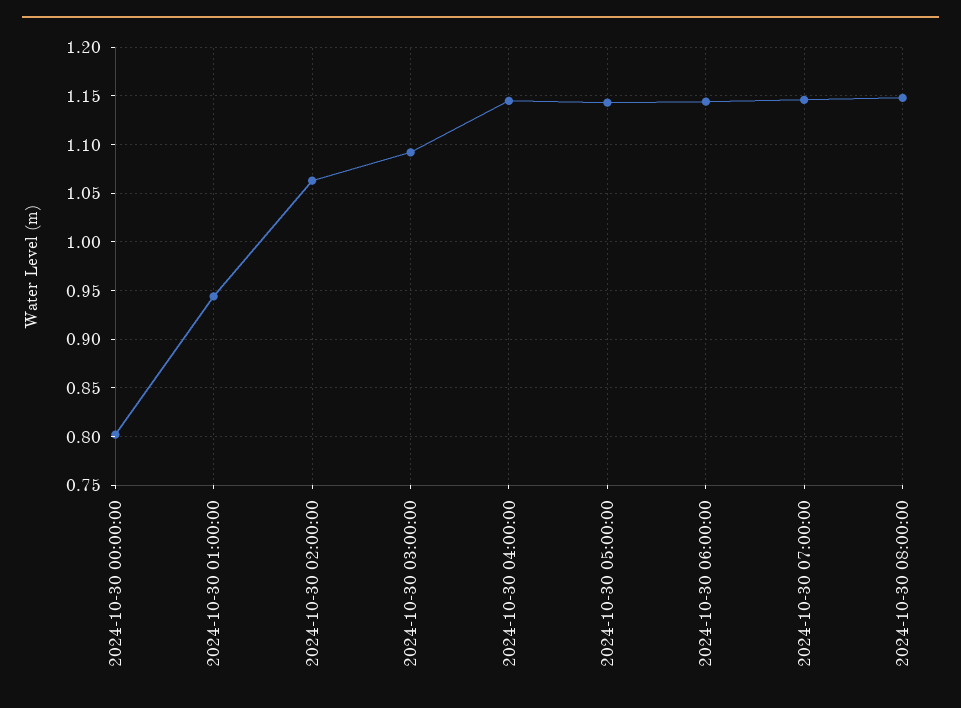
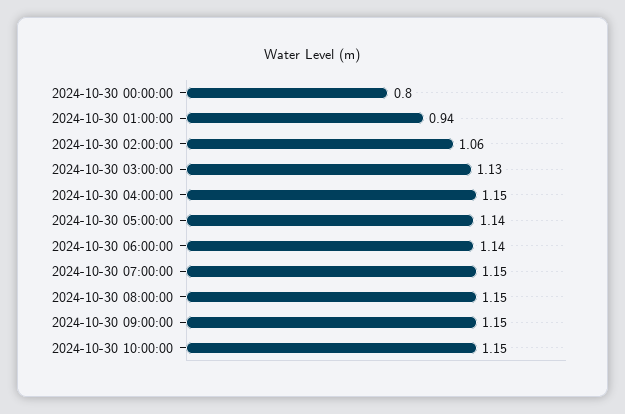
2024-10-30 03:00:00: 1.09 -> 1.13
2024-10-30 09:00:00: none -> 1.15
2024-10-30 10:00:00: none -> 1.15

